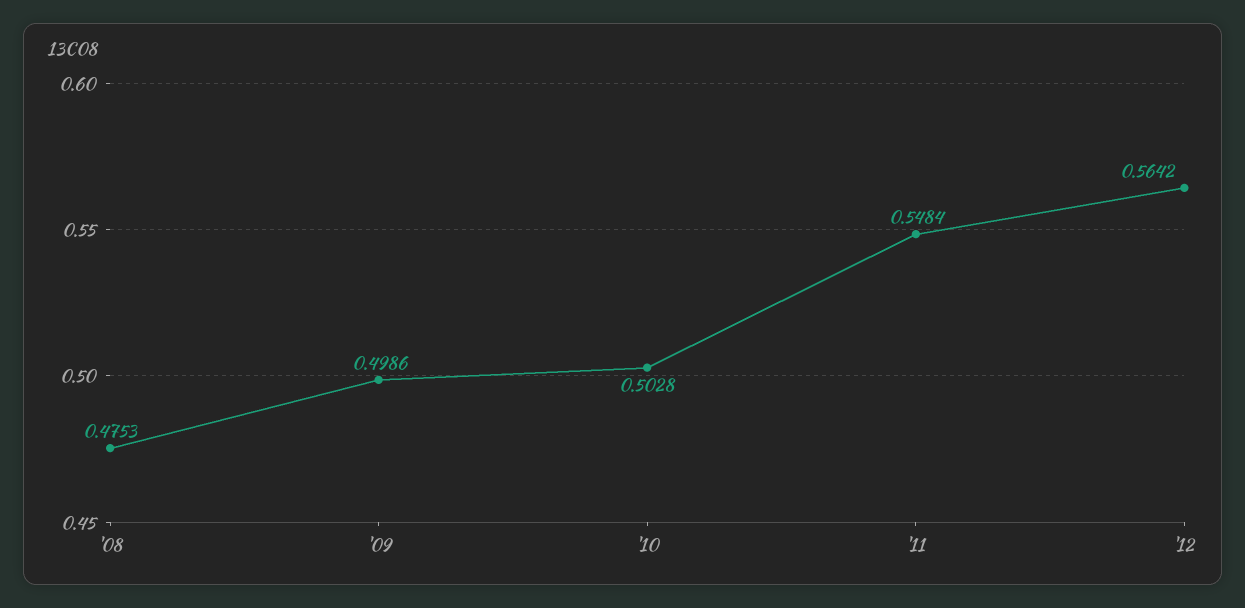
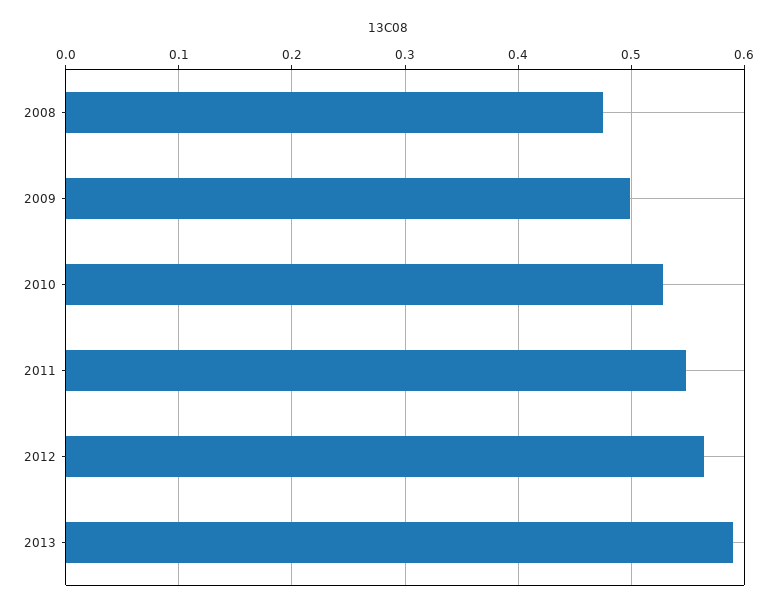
'10: 0.5028 -> 0.53
2013: none -> 0.59

